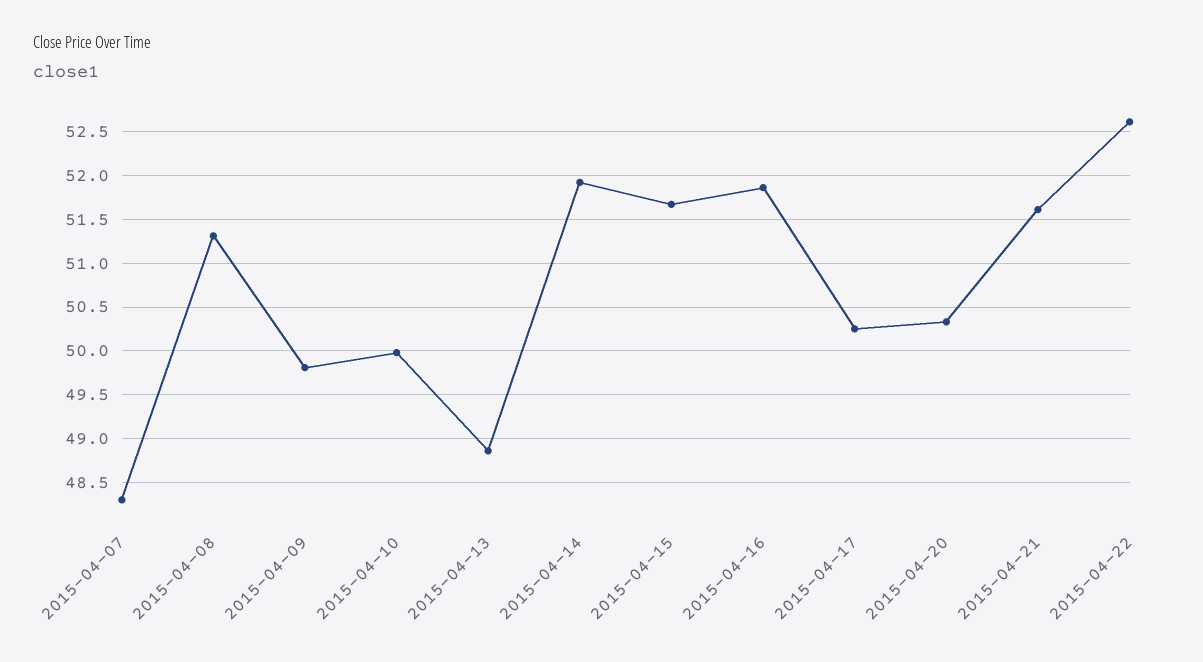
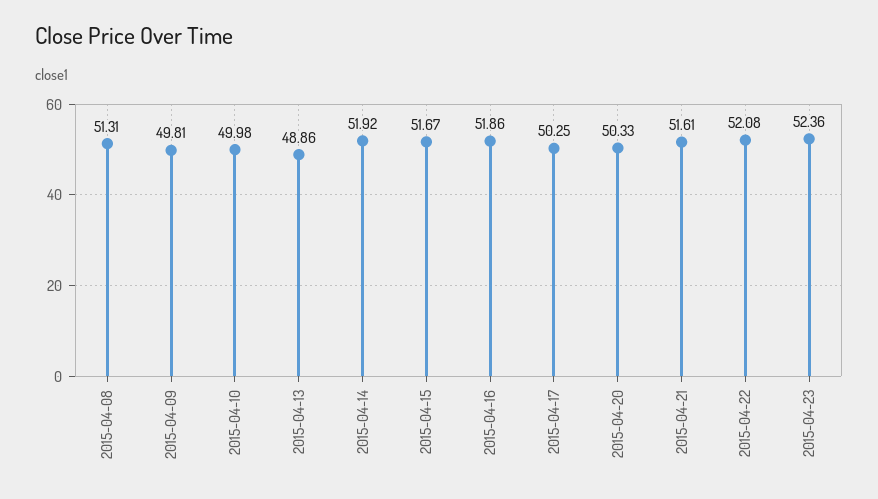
2015-04-07: 48.3 -> none
2015-04-22: 52.6 -> 52.08
2015-04-23: none -> 52.36

